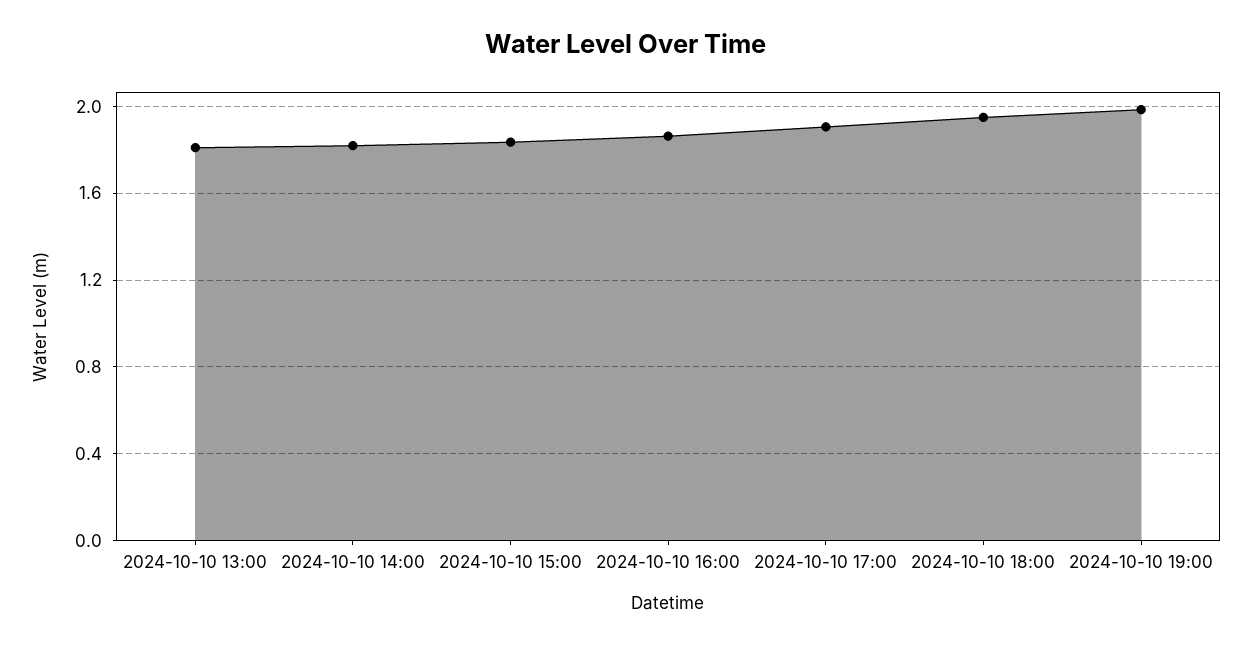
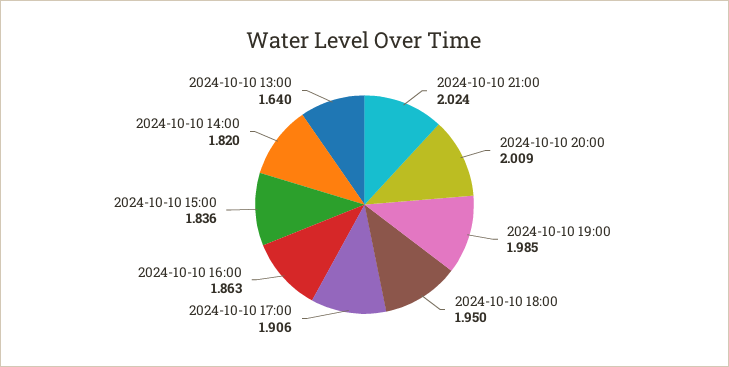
2024-10-10 13:00: 1.8 -> 1.64
2024-10-10 21:00: none -> 2.024
2024-10-10 20:00: none -> 2.009

